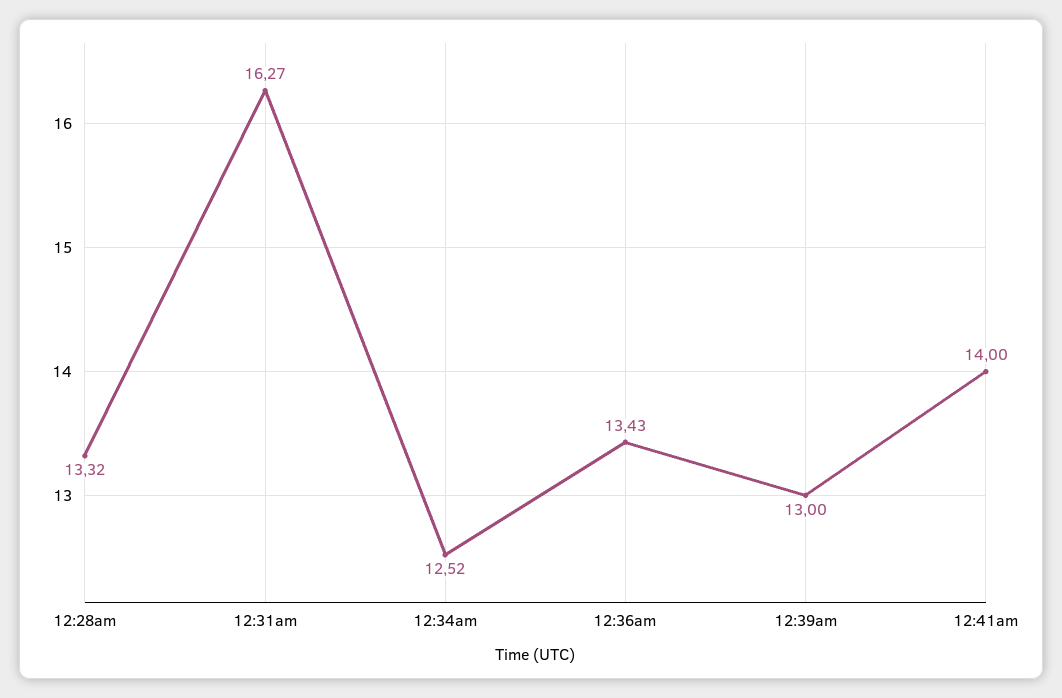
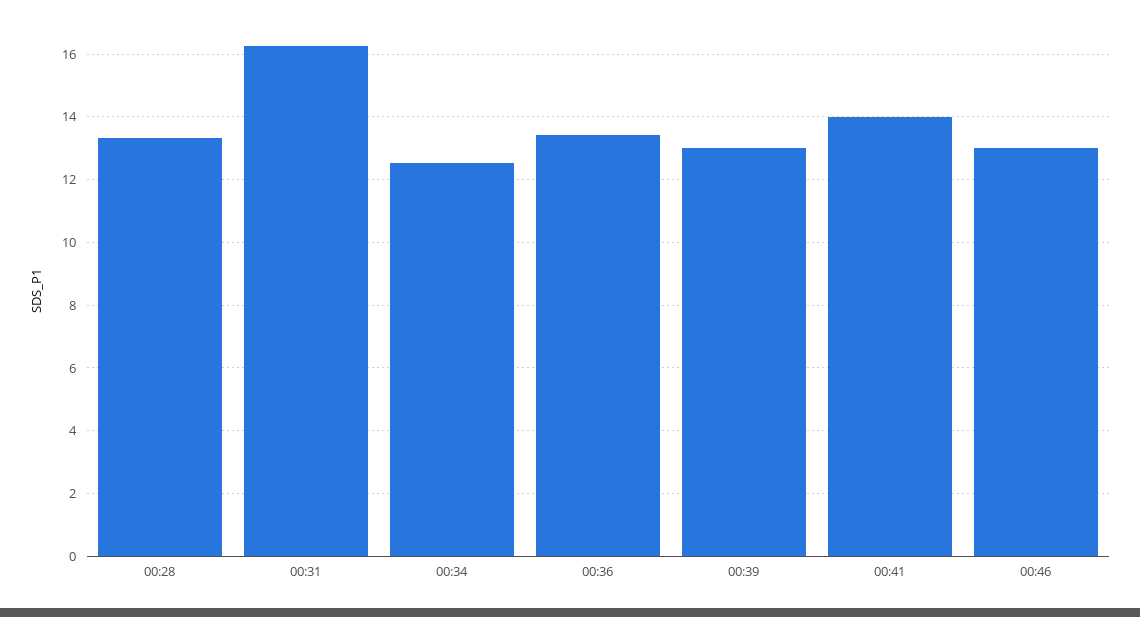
00:46: none -> 13

